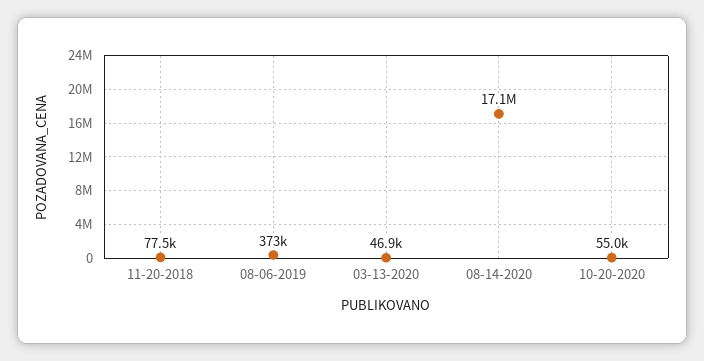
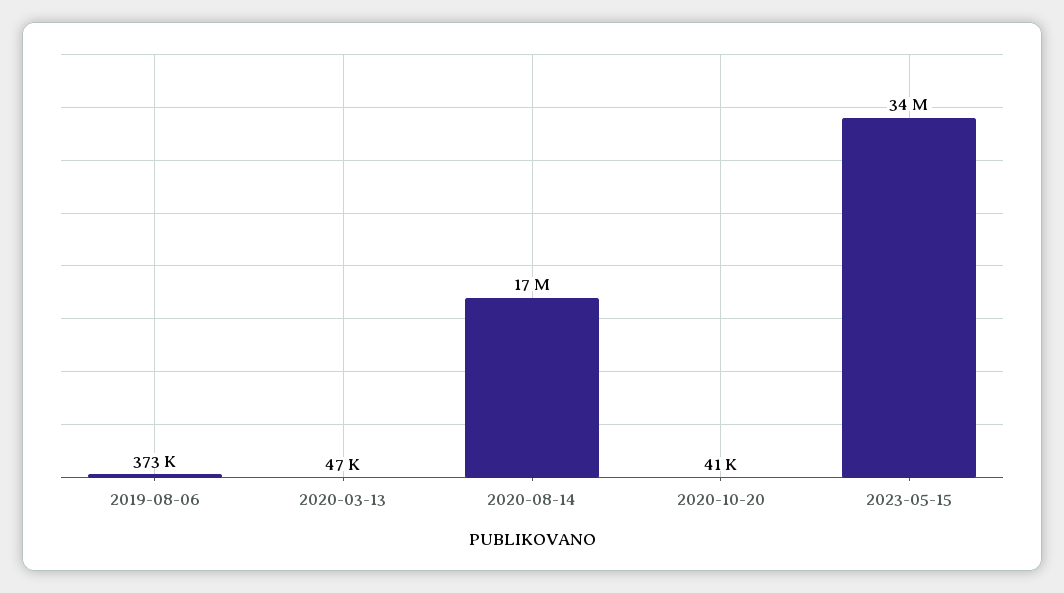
11-20-2018: 77500 -> none
10-20-2020: 55000 -> 41000
2023-05-15: none -> 34000000

